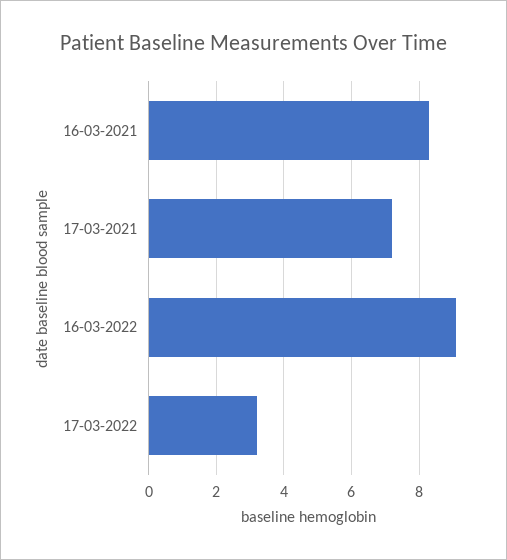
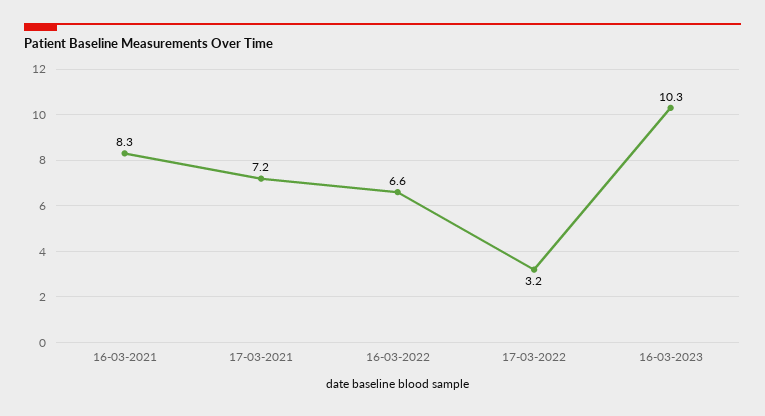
16-03-2022: 9 -> 6.6
16-03-2023: none -> 10.3

